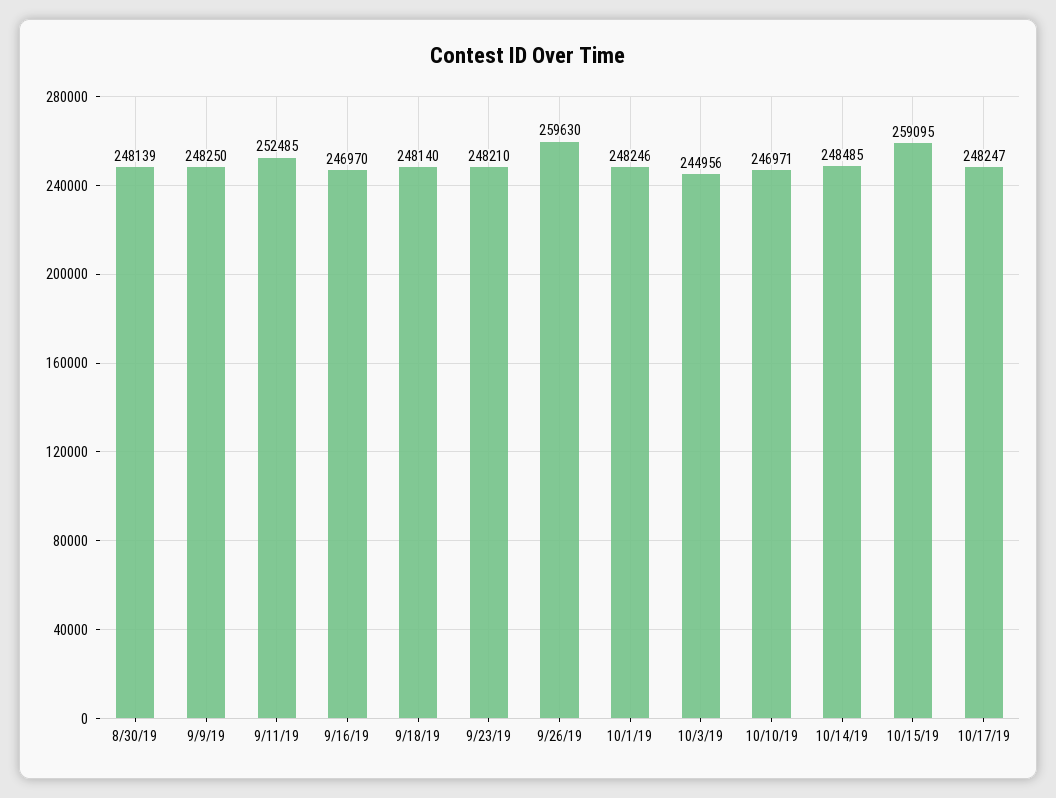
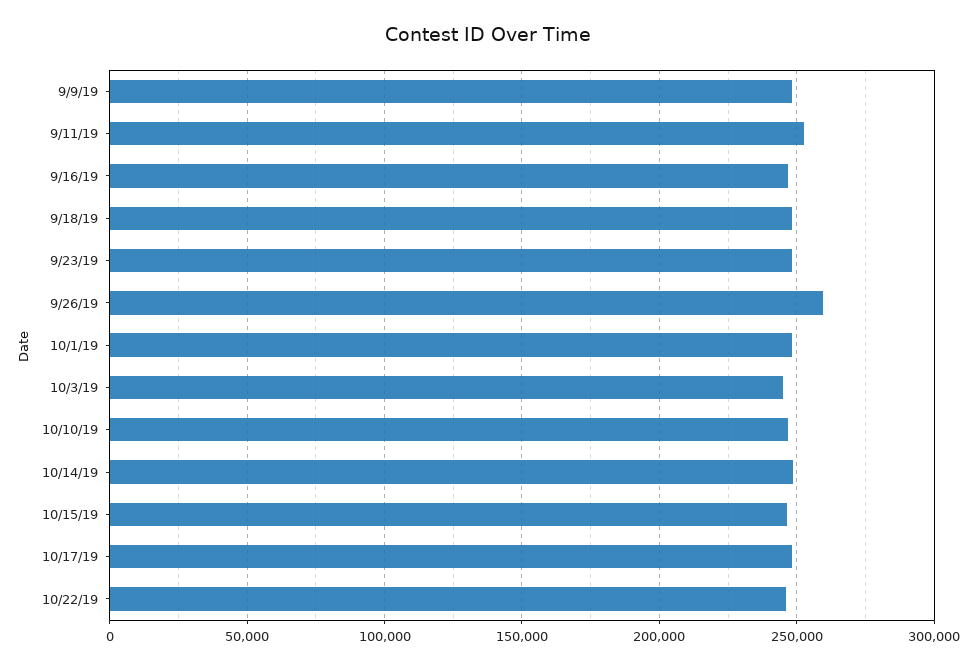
8/30/19: 248139 -> none
10/15/19: 259095 -> 245000
10/22/19: none -> 245000

